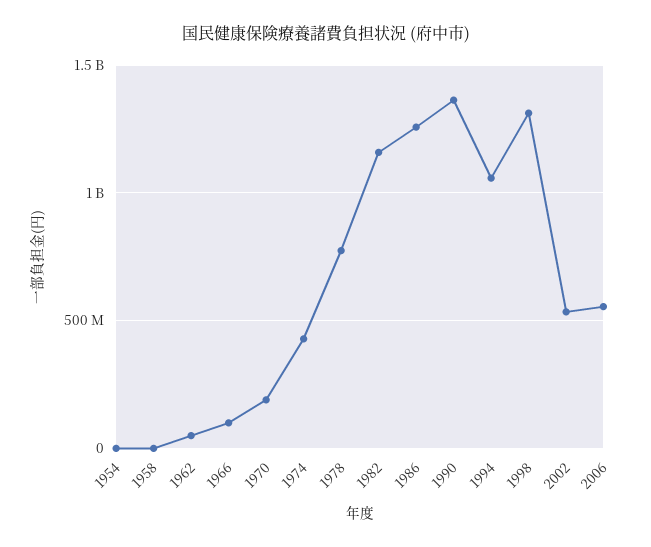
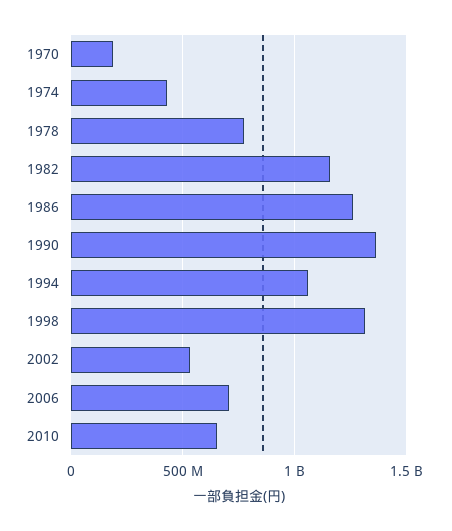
1954: 0 -> none
1958: 0 -> none
1962: 50000000 -> none
1966: 100000000 -> none
2006: 550000000 -> 700000000
2010: none -> 650000000

